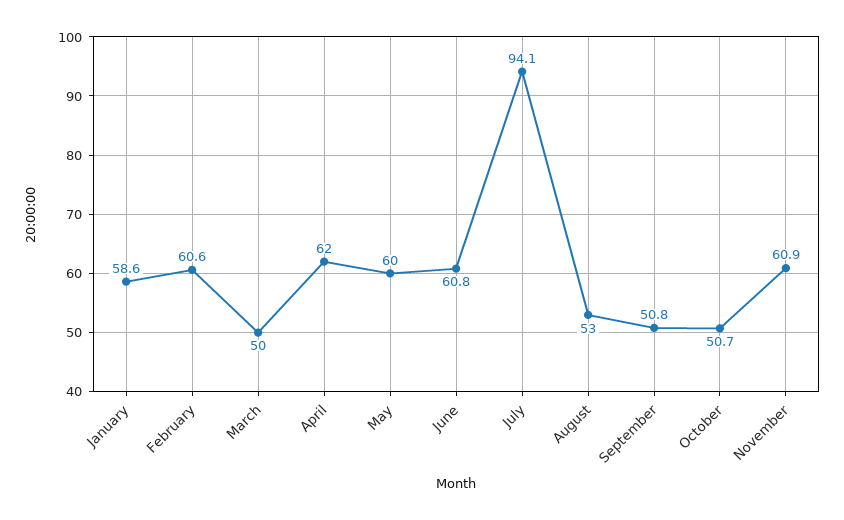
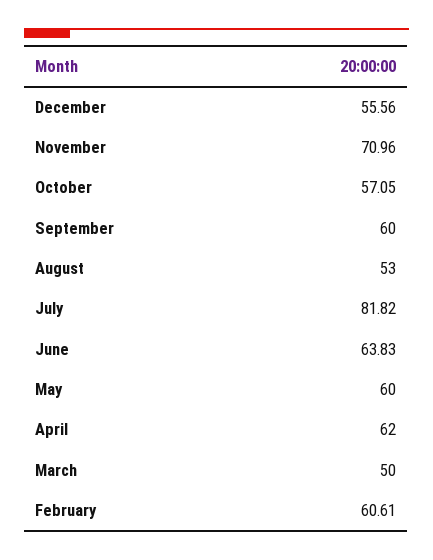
January: 58.6 -> none
June: 60.8 -> 63.83
July: 94.1 -> 81.82
September: 50.8 -> 60
October: 50.7 -> 57.05
November: 60.9 -> 70.96
December: none -> 55.56

